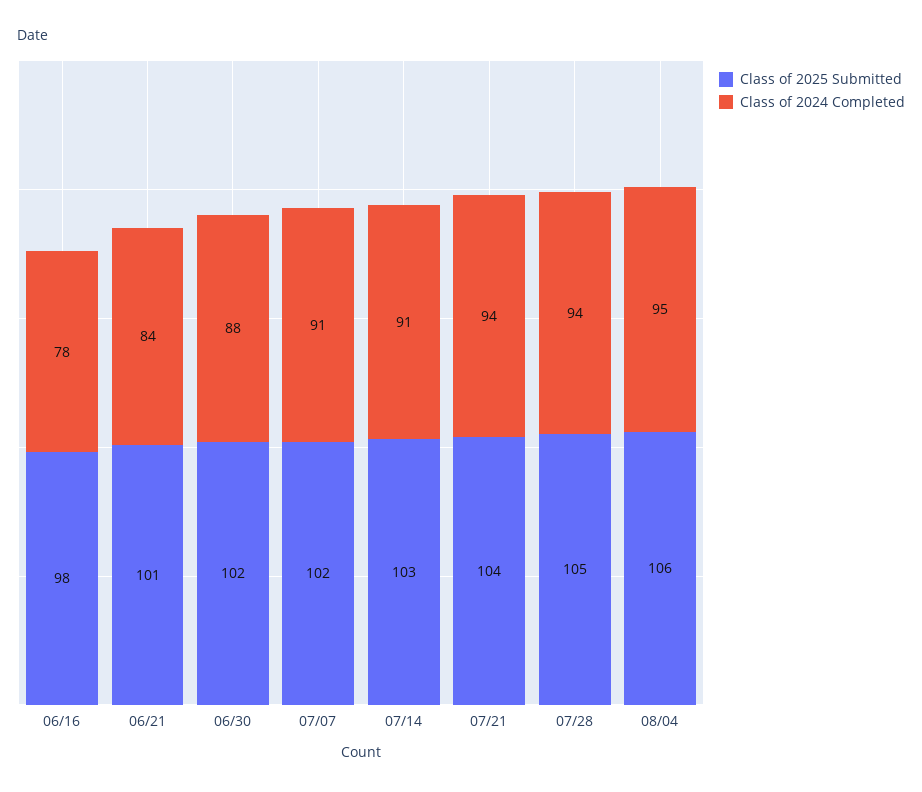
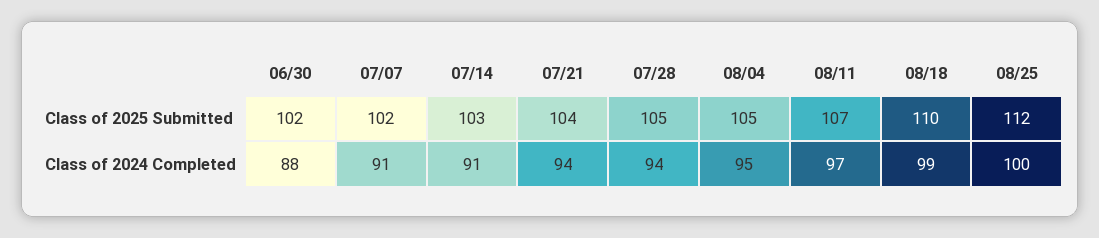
Class of 2025 Submitted, 06/16: 98 -> none
Class of 2024 Completed, 06/16: 78 -> none
Class of 2025 Submitted, 06/21: 101 -> none
Class of 2024 Completed, 06/21: 84 -> none
Class of 2025 Submitted, 08/04: 106 -> 105
Class of 2025 Submitted, 08/11: none -> 107
Class of 2025 Submitted, 08/18: none -> 110
Class of 2025 Submitted, 08/25: none -> 112
Class of 2024 Completed, 08/11: none -> 97
Class of 2024 Completed, 08/18: none -> 99
Class of 2024 Completed, 08/25: none -> 100

